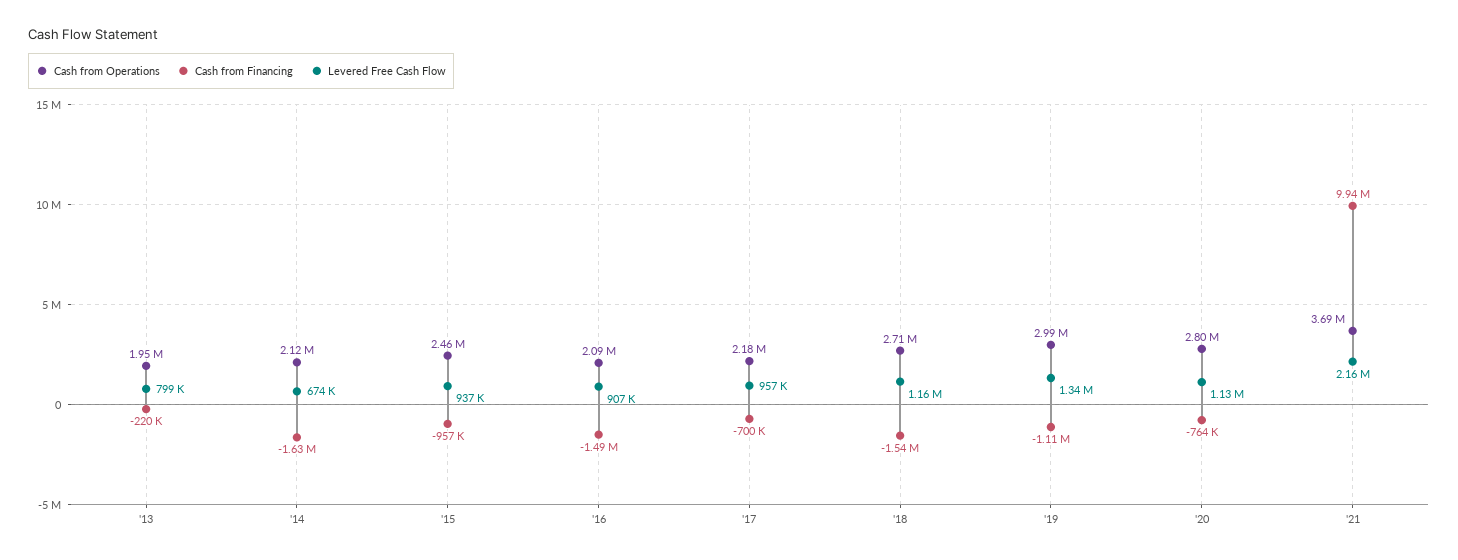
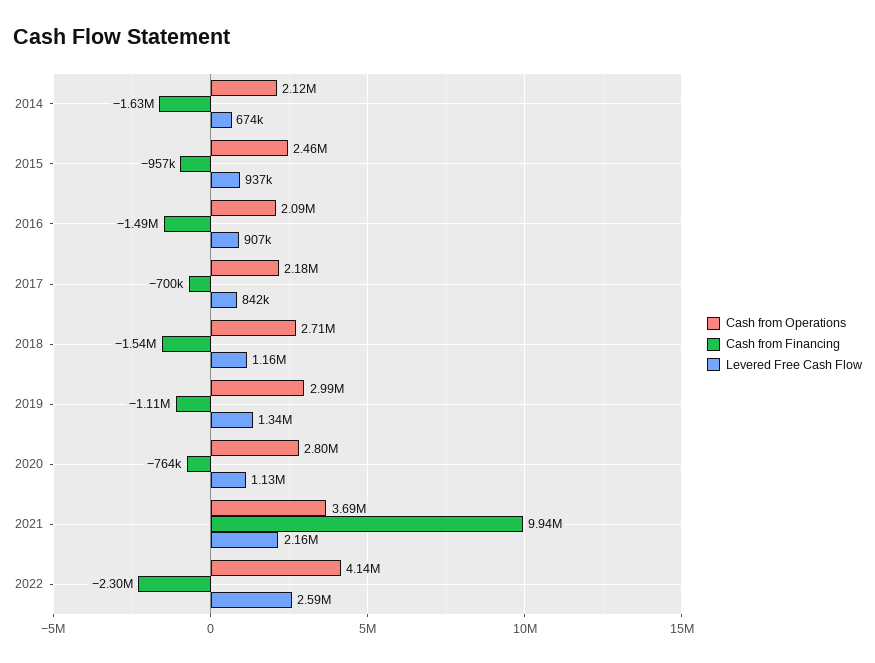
Cash from Operations, '13: 1950000 -> none
Cash from Financing, '13: -220000 -> none
Levered Free Cash Flow, '13: 799000 -> none
Levered Free Cash Flow, '17: 957000 -> 842000
Cash from Operations, 2022: none -> 4140000
Cash from Financing, 2022: none -> -2300000
Levered Free Cash Flow, 2022: none -> 2590000

